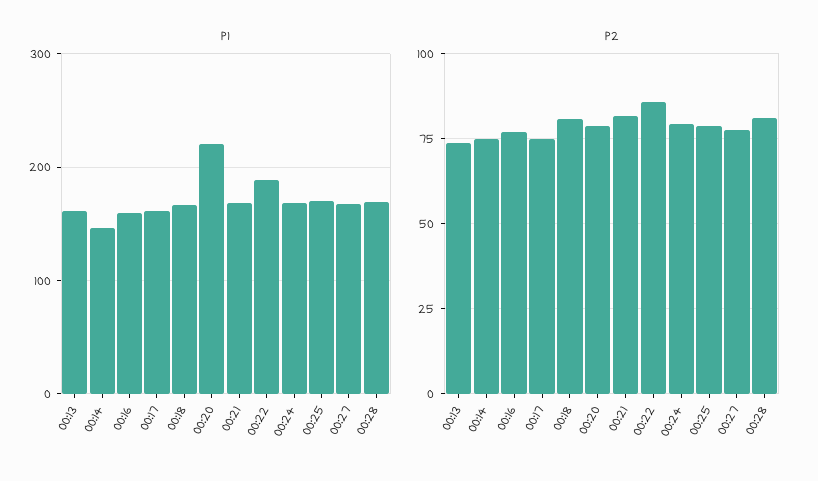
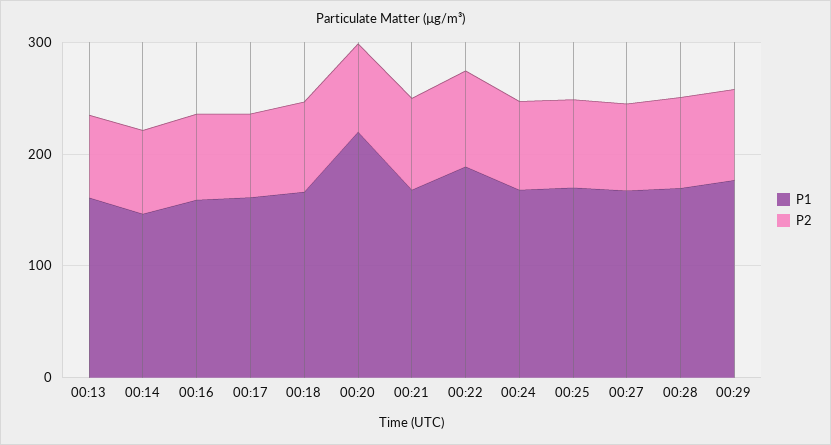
P1, 00:29: none -> 180
P2, 00:29: none -> 80

